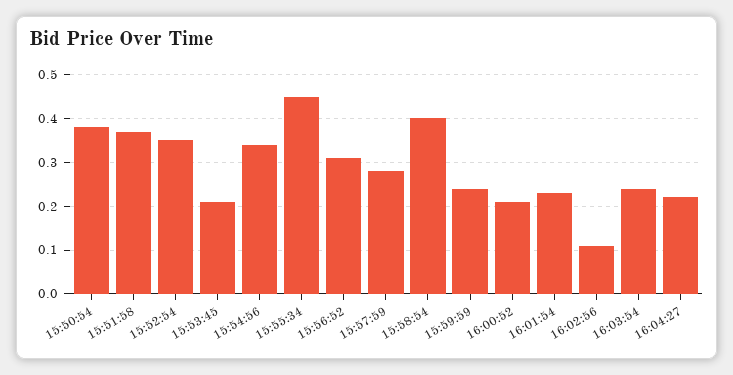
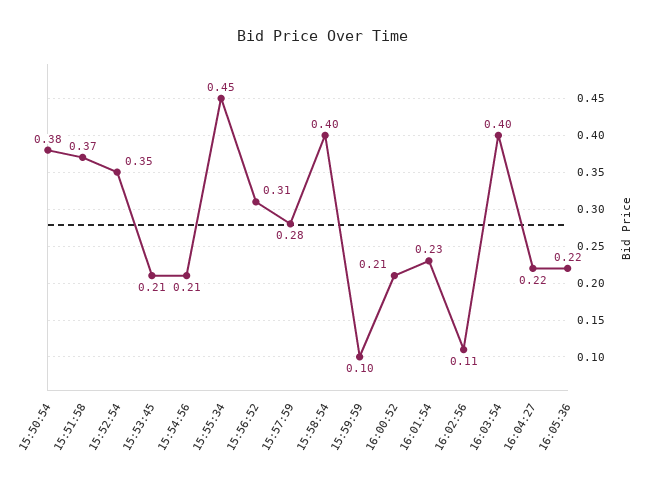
15:54:56: 0.35 -> 0.21
15:59:59: 0.25 -> 0.1
16:03:54: 0.25 -> 0.4
16:05:36: none -> 0.22

